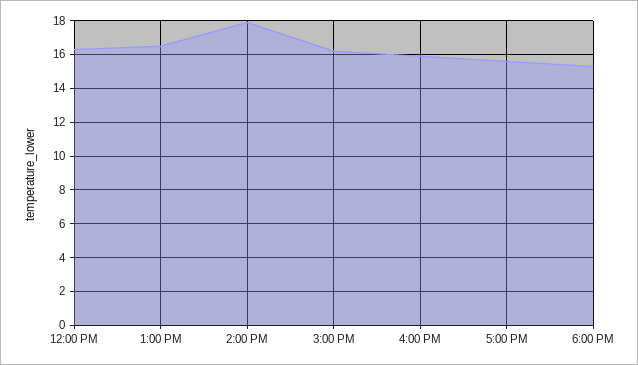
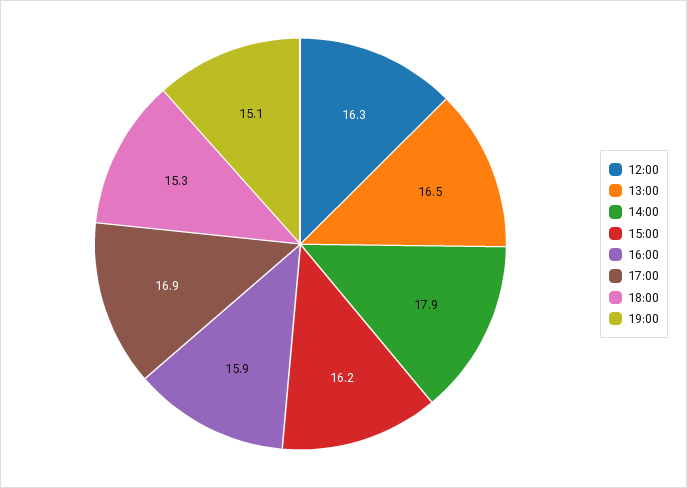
5:00 PM: 15.5 -> 16.9
19:00: none -> 15.1

